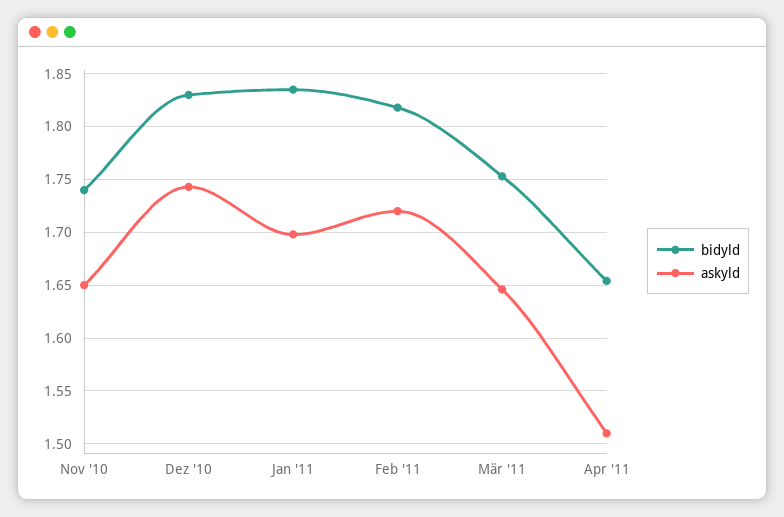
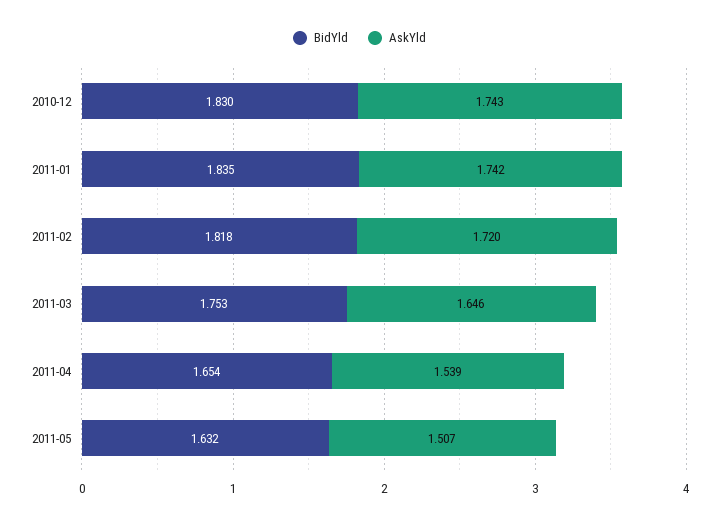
bidyld, Nov '10: 1.74 -> none
askyld, Nov '10: 1.65 -> none
askyld, Jan '11: 1.7 -> 1.742
askyld, Apr '11: 1.51 -> 1.539
bidyld, 2011-05: none -> 1.632
askyld, 2011-05: none -> 1.507

